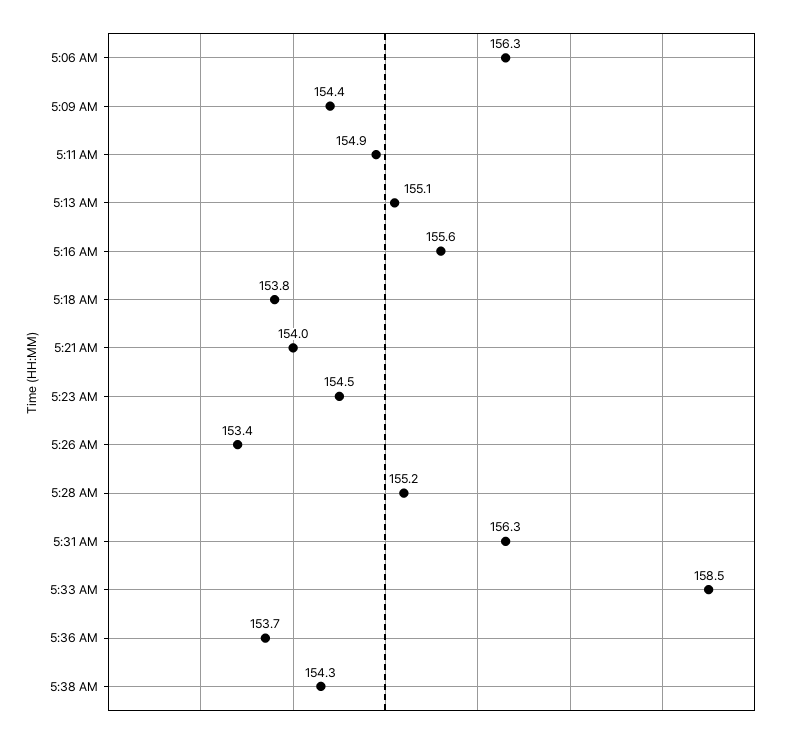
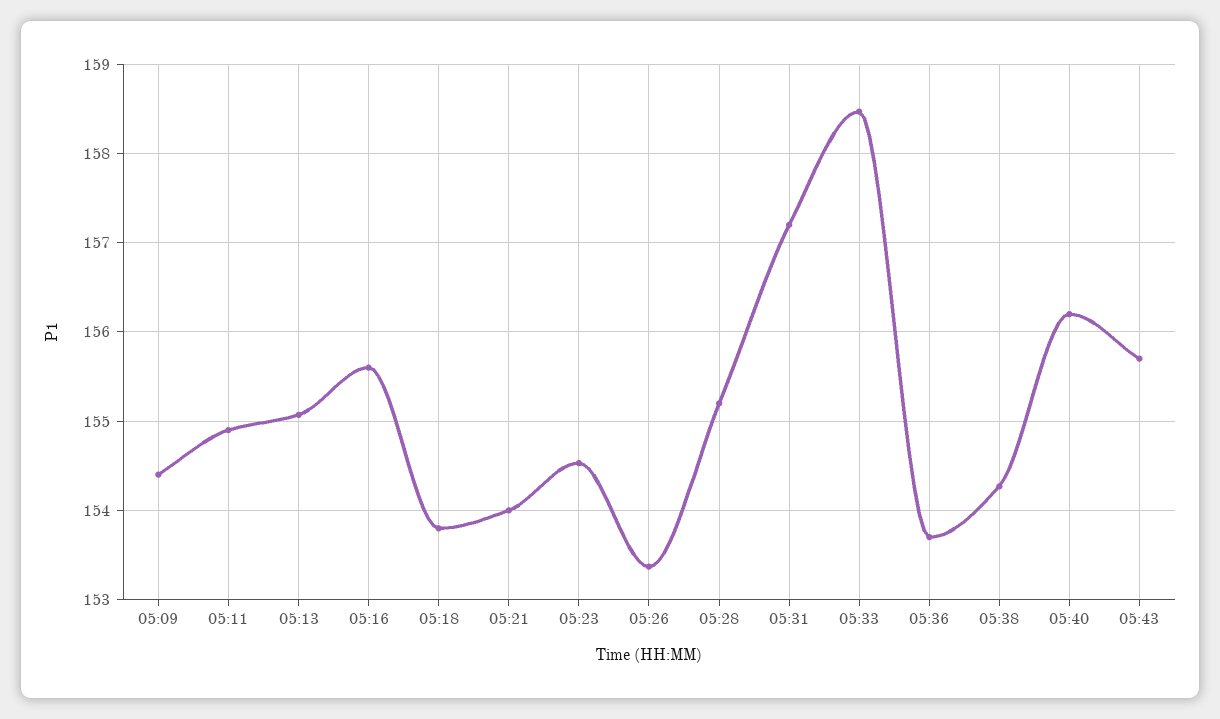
5:06 AM: 156.3 -> none
5:31 AM: 156.3 -> 157.2
05:40: none -> 156.2
05:43: none -> 155.7

